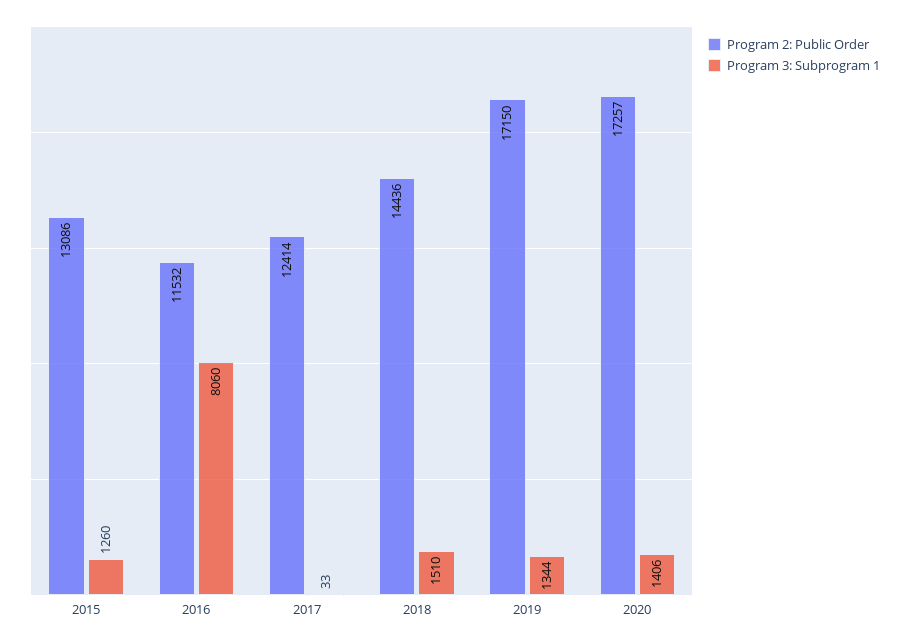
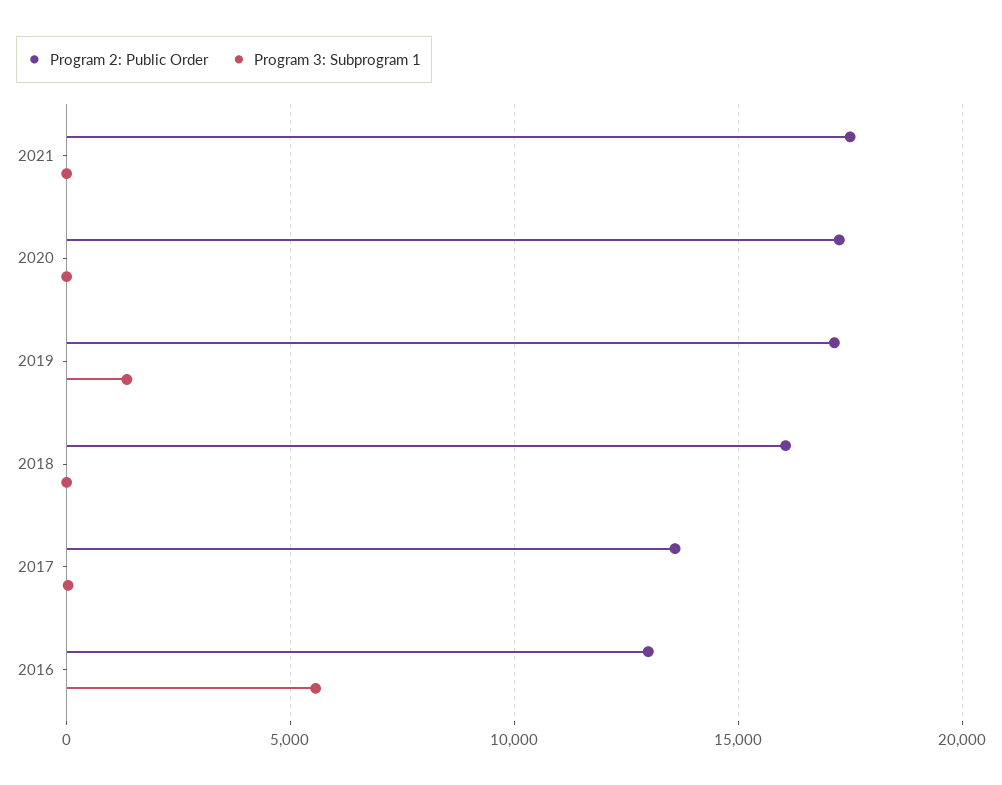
Program 2: Public Order, 2015: 13086 -> none
Program 3: Subprogram 1, 2015: 1260 -> none
Program 2: Public Order, 2016: 11532 -> 13000
Program 3: Subprogram 1, 2016: 8060 -> 5500
Program 2: Public Order, 2017: 12414 -> 13500
Program 2: Public Order, 2018: 14436 -> 16000
Program 3: Subprogram 1, 2018: 1510 -> 0
Program 3: Subprogram 1, 2020: 1406 -> 0
Program 2: Public Order, 2021: none -> 17500
Program 3: Subprogram 1, 2021: none -> 0

